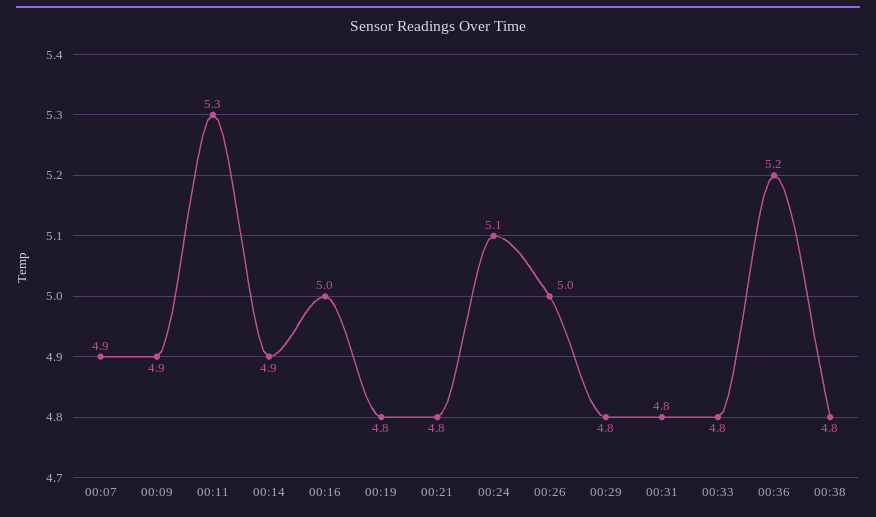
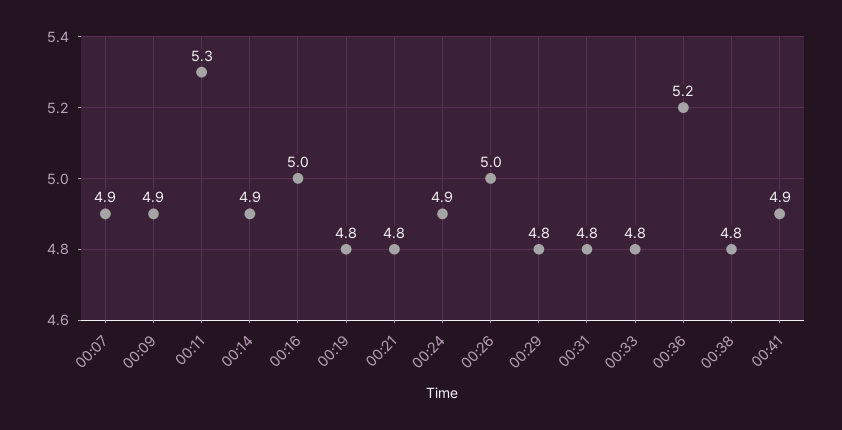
00:24: 5.1 -> 4.9
00:41: none -> 4.9

